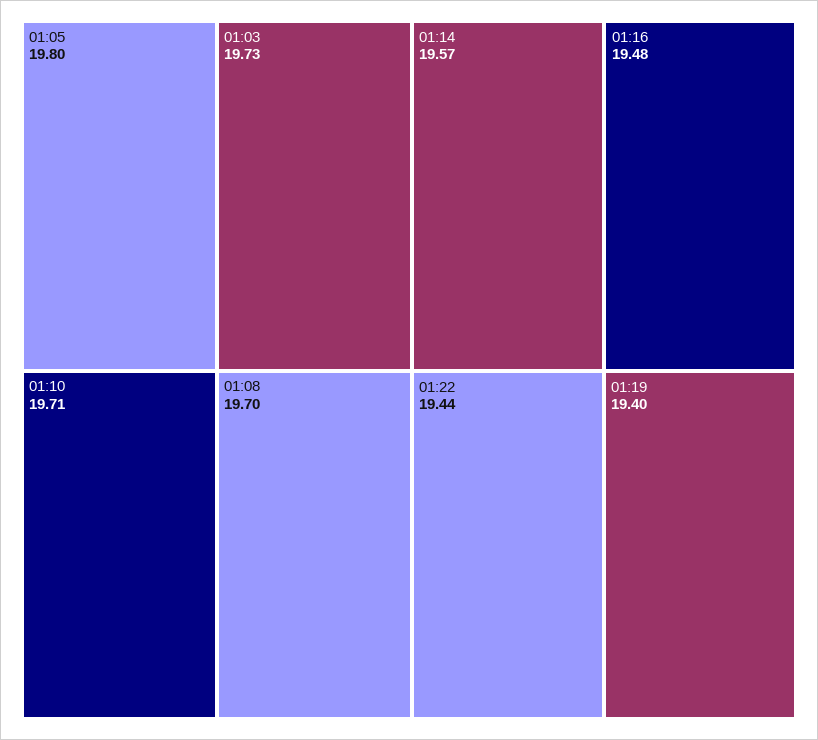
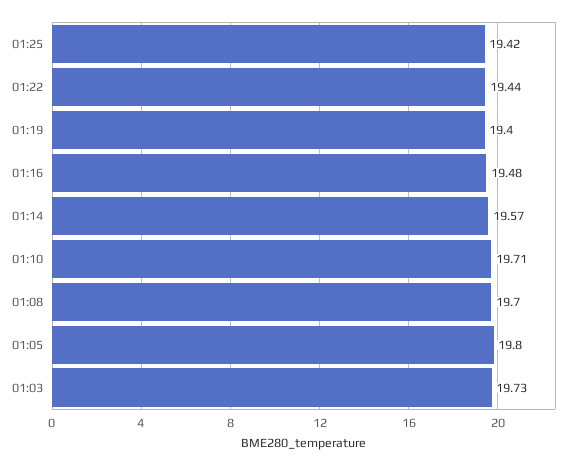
01:25: none -> 19.42

